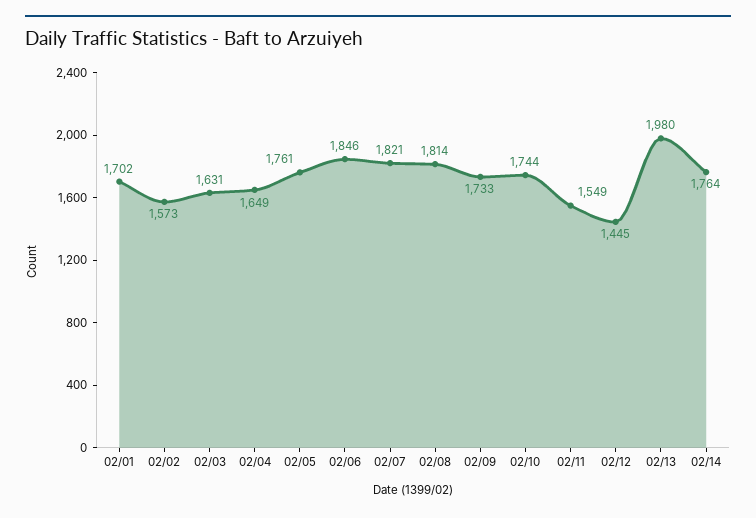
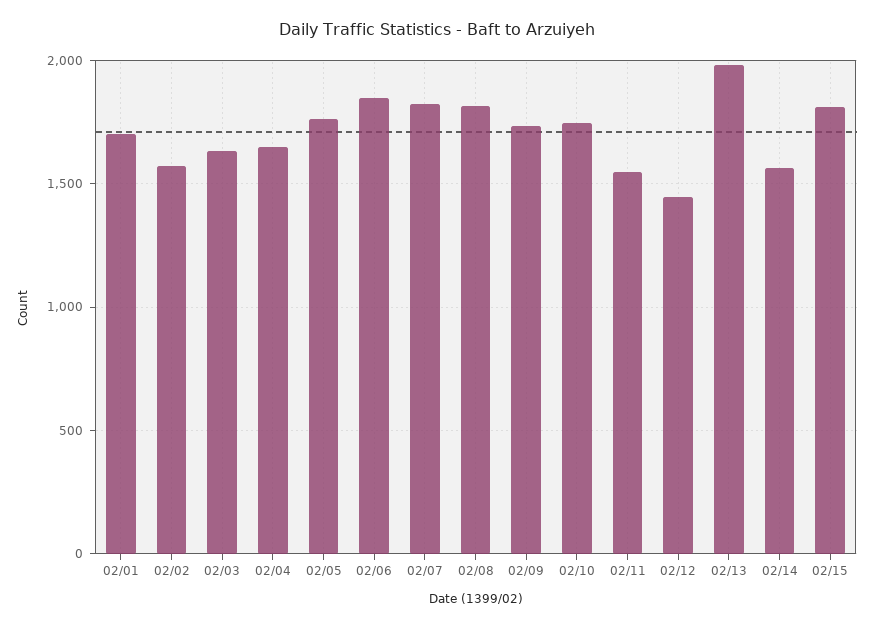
02/14: 1764 -> 1550
02/15: none -> 1800

